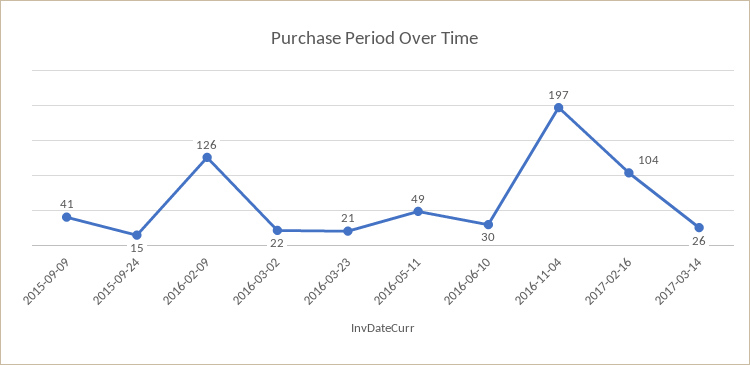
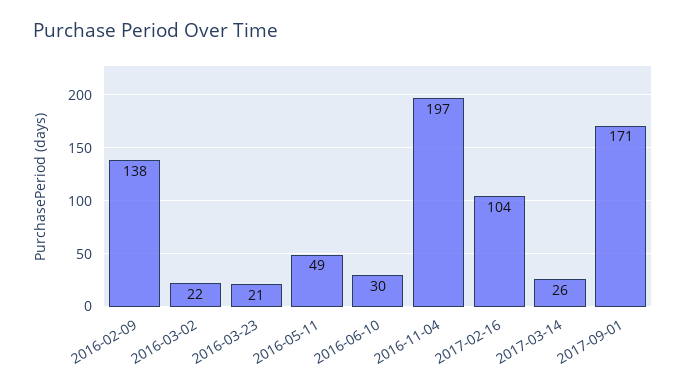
2015-09-09: 41 -> none
2015-09-24: 15 -> none
2016-02-09: 126 -> 138
2017-09-01: none -> 171

